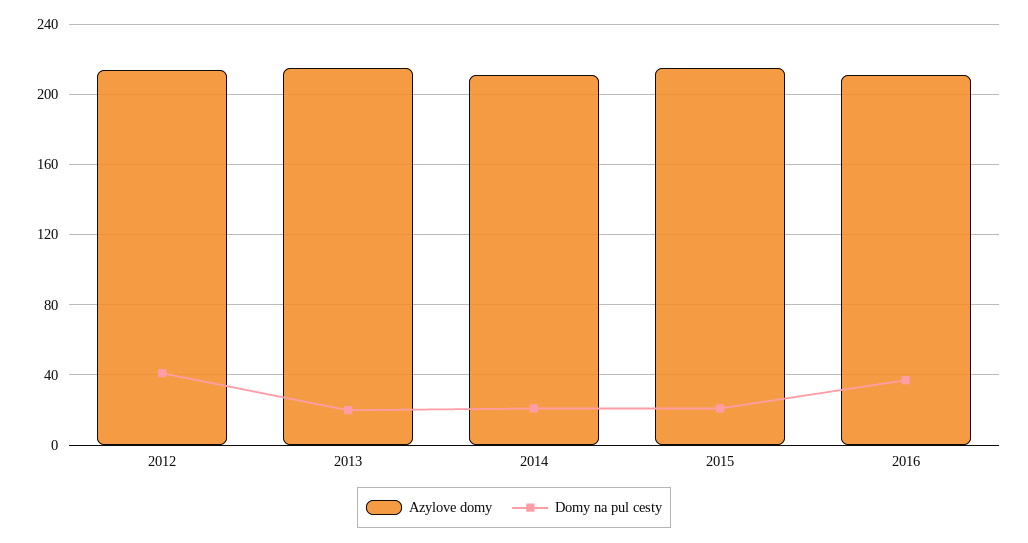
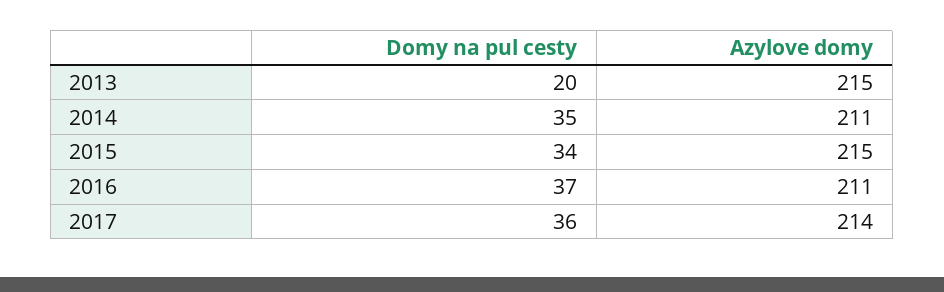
Azylove domy, 2012: 215 -> none
Domy na pul cesty, 2012: 40 -> none
Domy na pul cesty, 2014: 20 -> 35
Domy na pul cesty, 2015: 20 -> 34
Domy na pul cesty, 2017: none -> 36
Azylove domy, 2017: none -> 214

